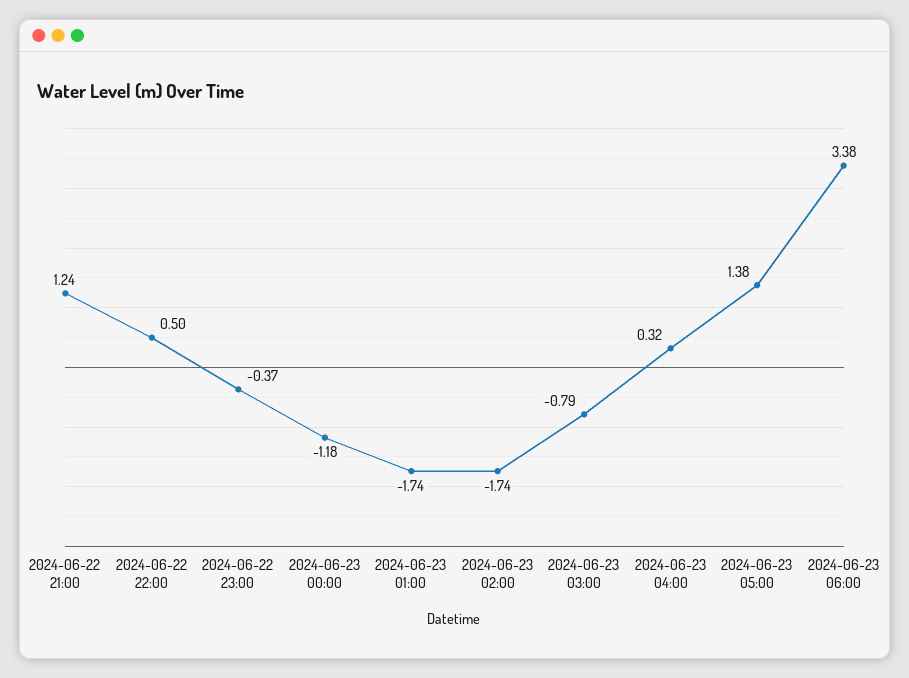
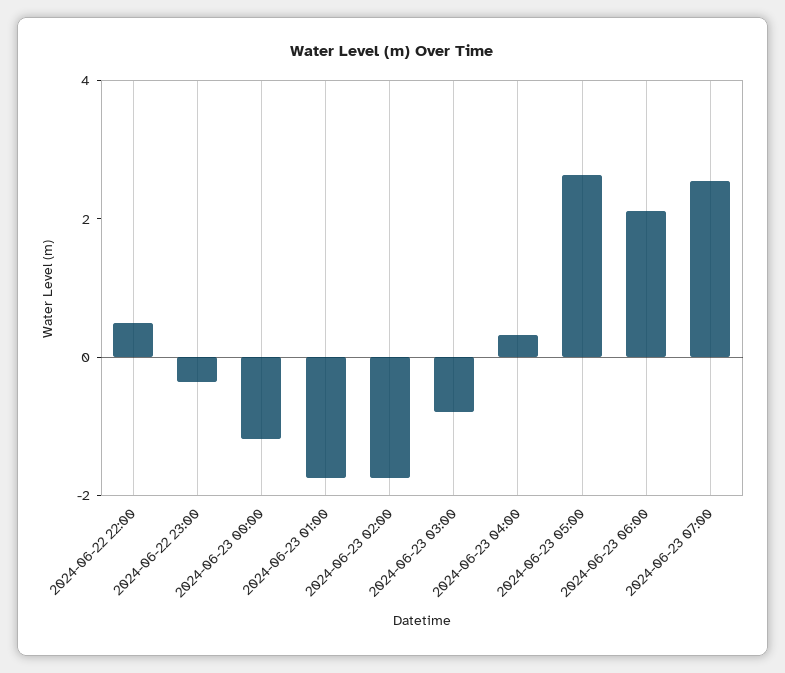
2024-06-22 21:00: 1.24 -> none
2024-06-23 05:00: 1.38 -> 2.5
2024-06-23 06:00: 3.38 -> 2
2024-06-23 07:00: none -> 2.5

